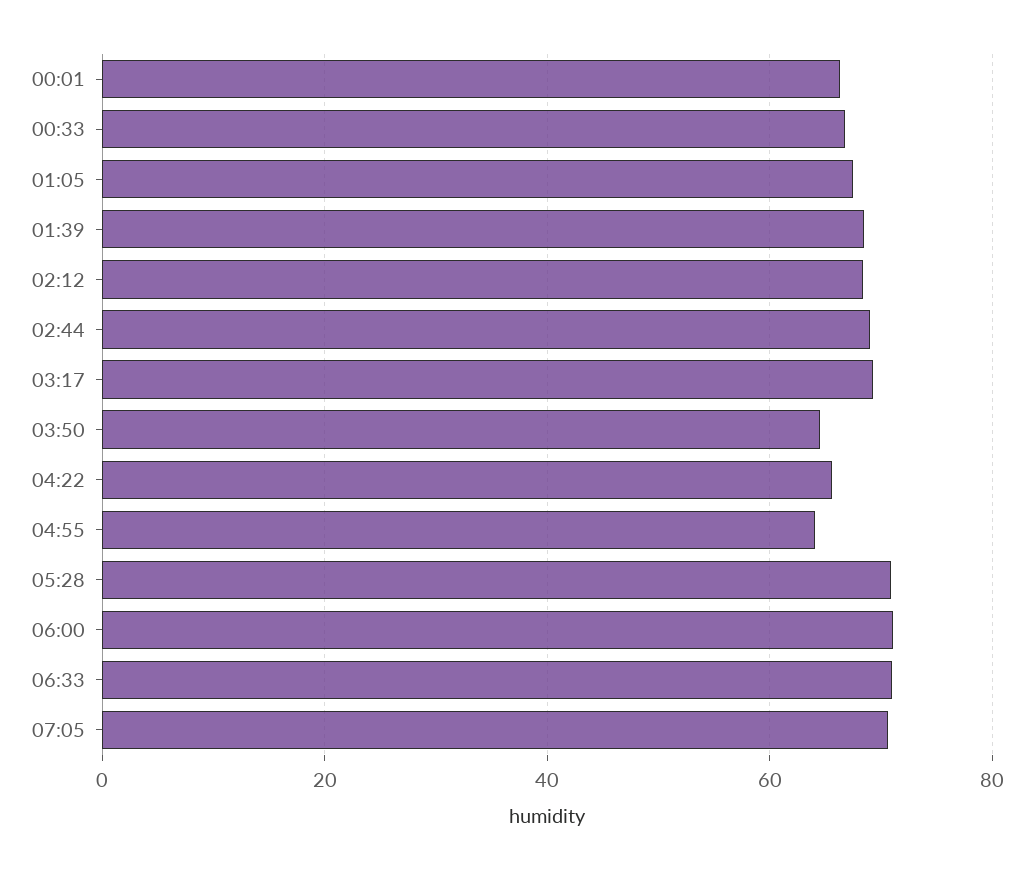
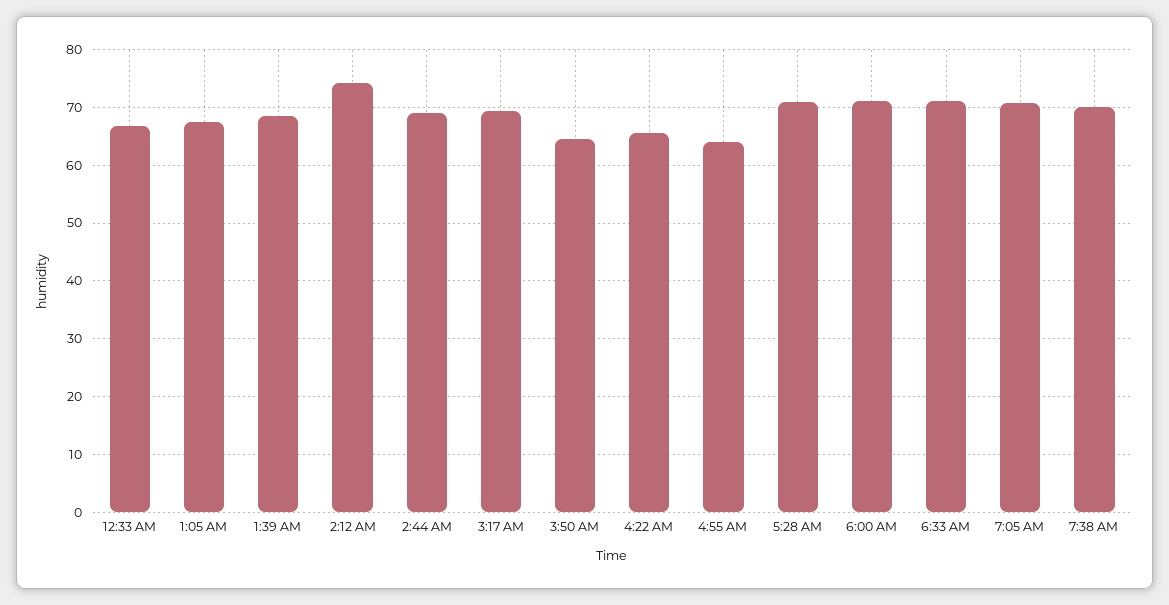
00:01: 66 -> none
02:12: 68 -> 74
7:38 AM: none -> 70

